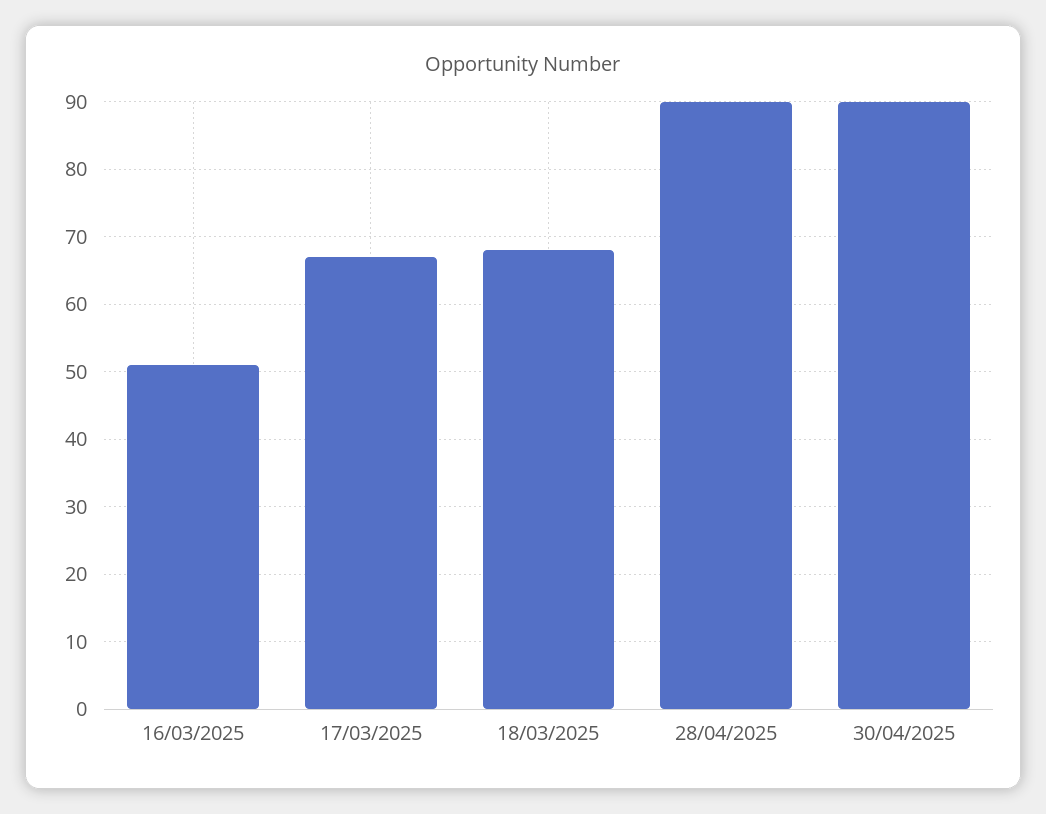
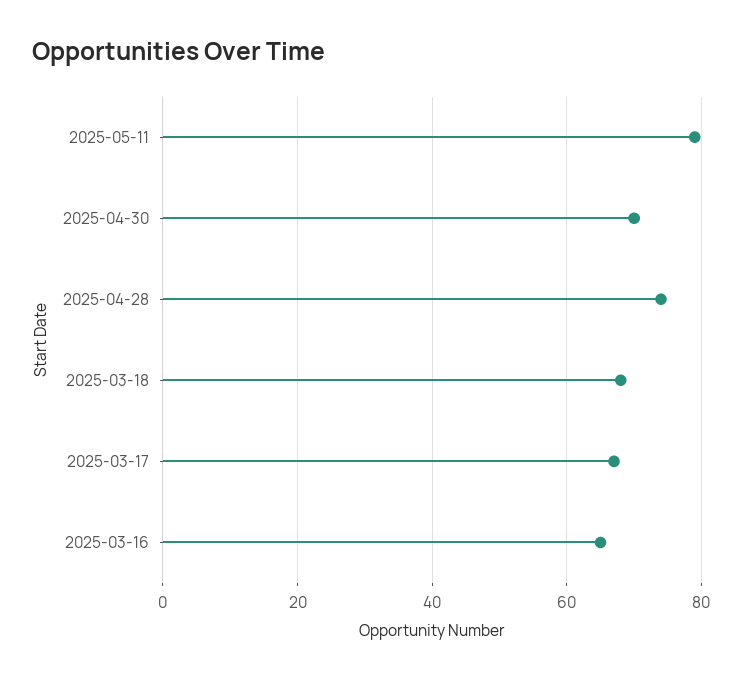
16/03/2025: 51 -> 65
28/04/2025: 90 -> 75
30/04/2025: 90 -> 70
2025-05-11: none -> 80

